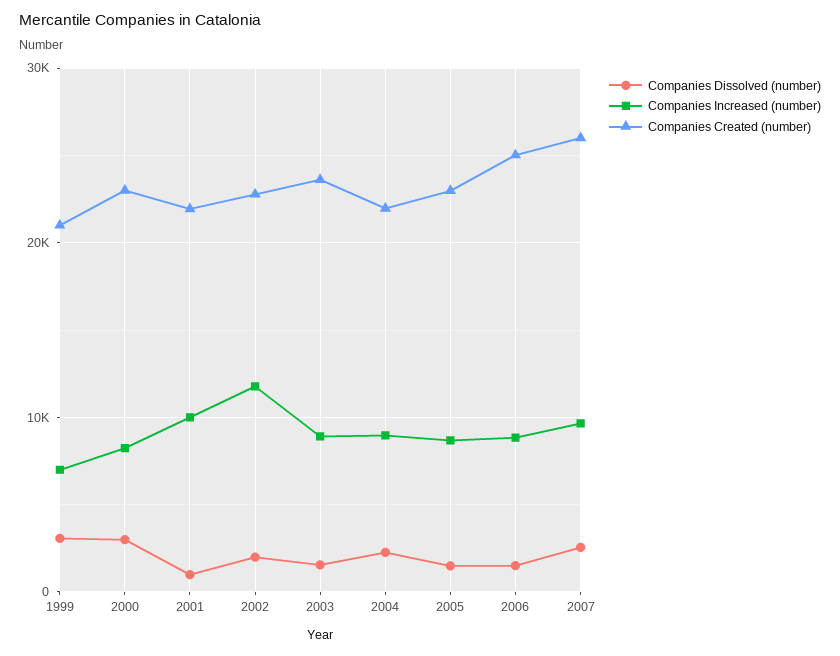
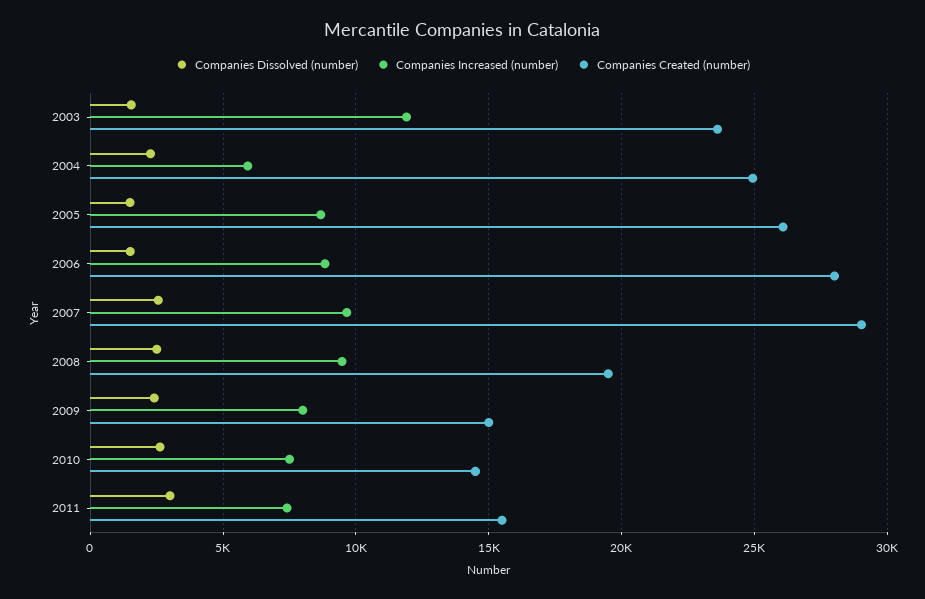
Companies Dissolved (number), 1999: 3000 -> none
Companies Increased (number), 1999: 7000 -> none
Companies Created (number), 1999: 21000 -> none
Companies Dissolved (number), 2000: 3000 -> none
Companies Increased (number), 2000: 8000 -> none
Companies Created (number), 2000: 23000 -> none
Companies Dissolved (number), 2001: 1000 -> none
Companies Increased (number), 2001: 10000 -> none
Companies Created (number), 2001: 22000 -> none
Companies Dissolved (number), 2002: 2000 -> none
Companies Increased (number), 2002: 12000 -> none
Companies Created (number), 2002: 23000 -> none
Companies Increased (number), 2003: 9000 -> 12000
Companies Increased (number), 2004: 9000 -> 6000
Companies Created (number), 2004: 22000 -> 25000
Companies Created (number), 2005: 23000 -> 26000
Companies Created (number), 2006: 25000 -> 28000
Companies Created (number), 2007: 26000 -> 29000
Companies Dissolved (number), 2008: none -> 2500
Companies Increased (number), 2008: none -> 9500
Companies Created (number), 2008: none -> 19500
Companies Dissolved (number), 2009: none -> 2500
Companies Increased (number), 2009: none -> 8000
Companies Created (number), 2009: none -> 15000
Companies Dissolved (number), 2010: none -> 2500
Companies Increased (number), 2010: none -> 7500
Companies Created (number), 2010: none -> 14500
Companies Dissolved (number), 2011: none -> 3000
Companies Increased (number), 2011: none -> 7500
Companies Created (number), 2011: none -> 15500

